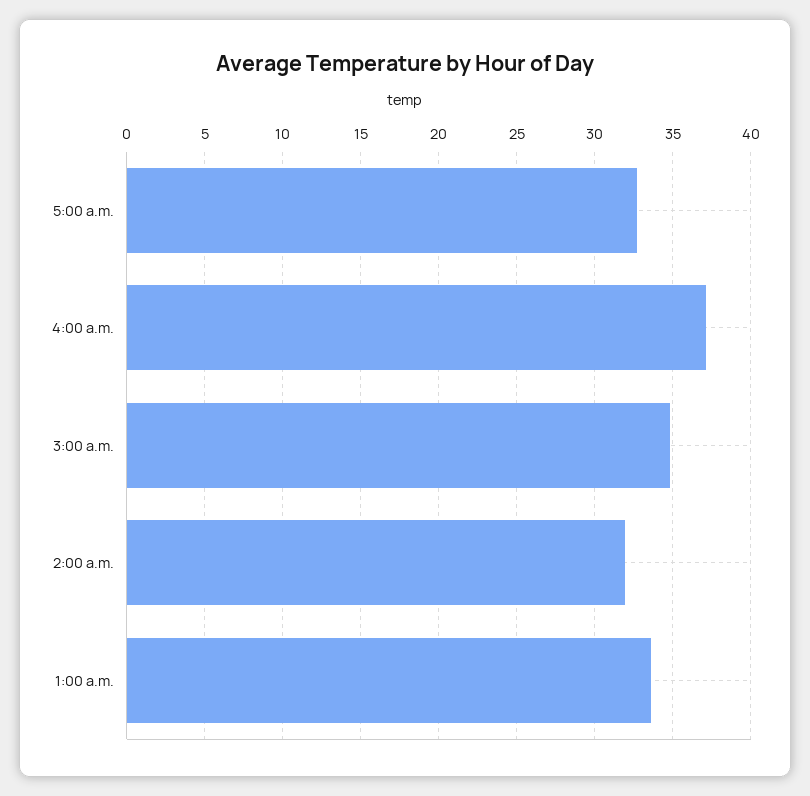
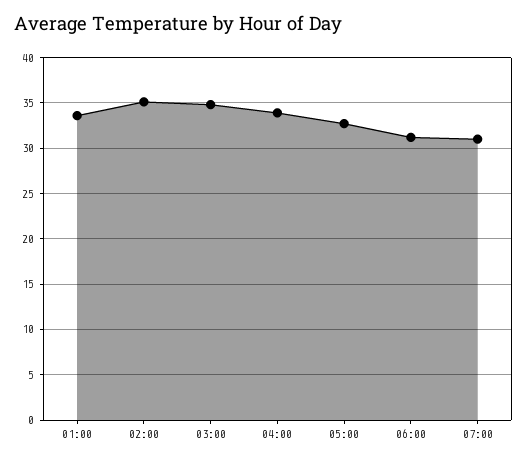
4:00 a.m.: 37 -> 34
2:00 a.m.: 32 -> 35
06:00: none -> 31
07:00: none -> 31

